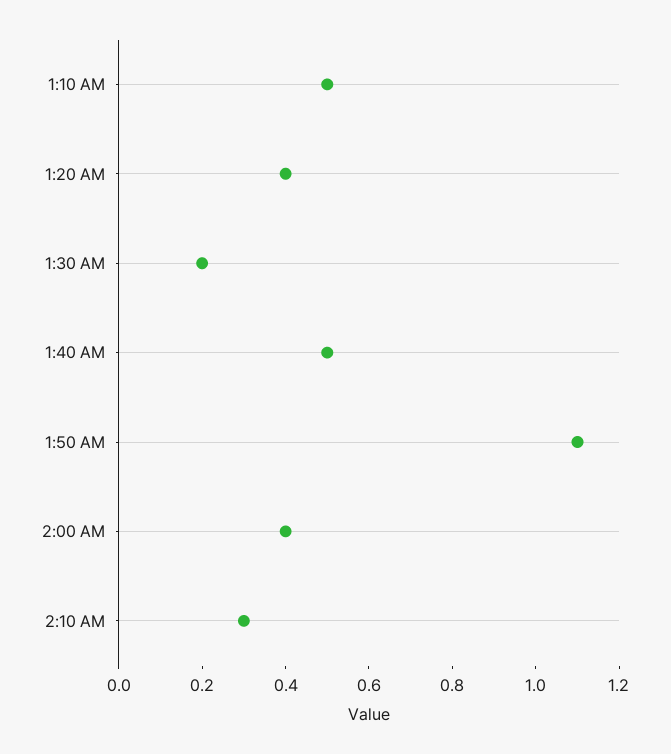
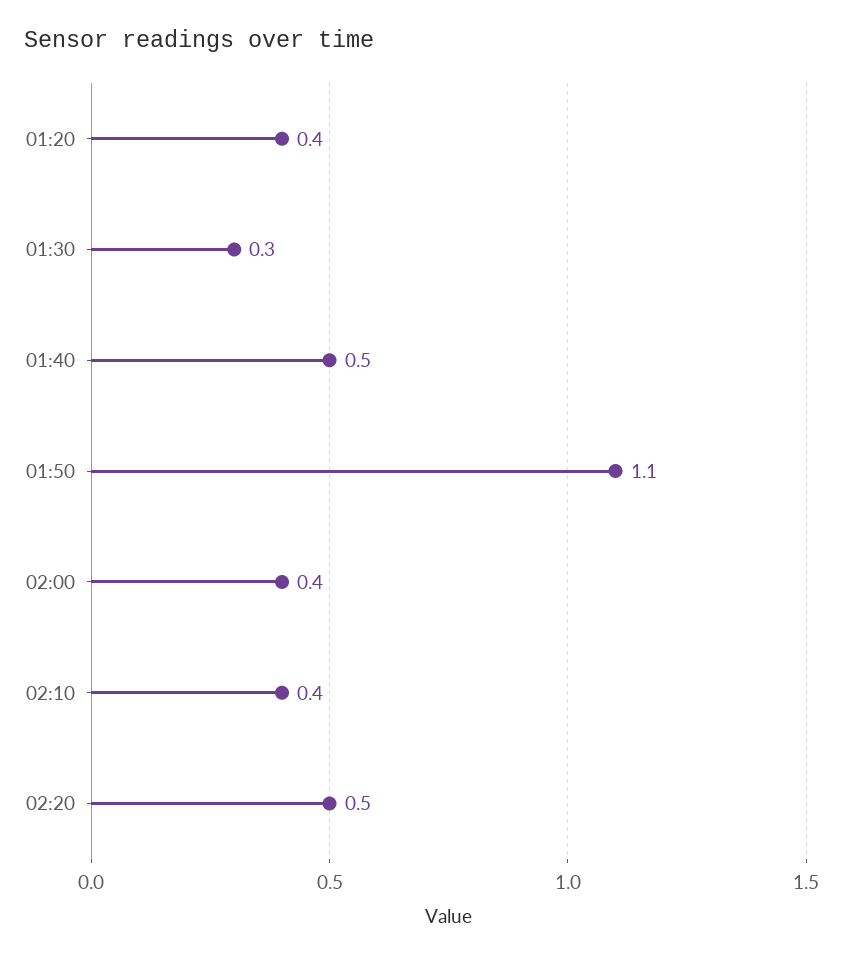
1:10 AM: 0.5 -> none
1:30 AM: 0.2 -> 0.3
2:10 AM: 0.3 -> 0.4
02:20: none -> 0.5

